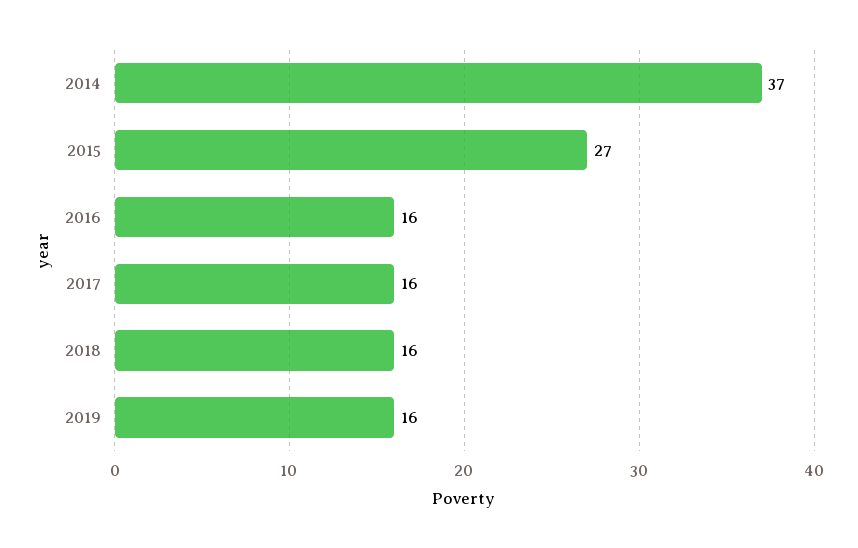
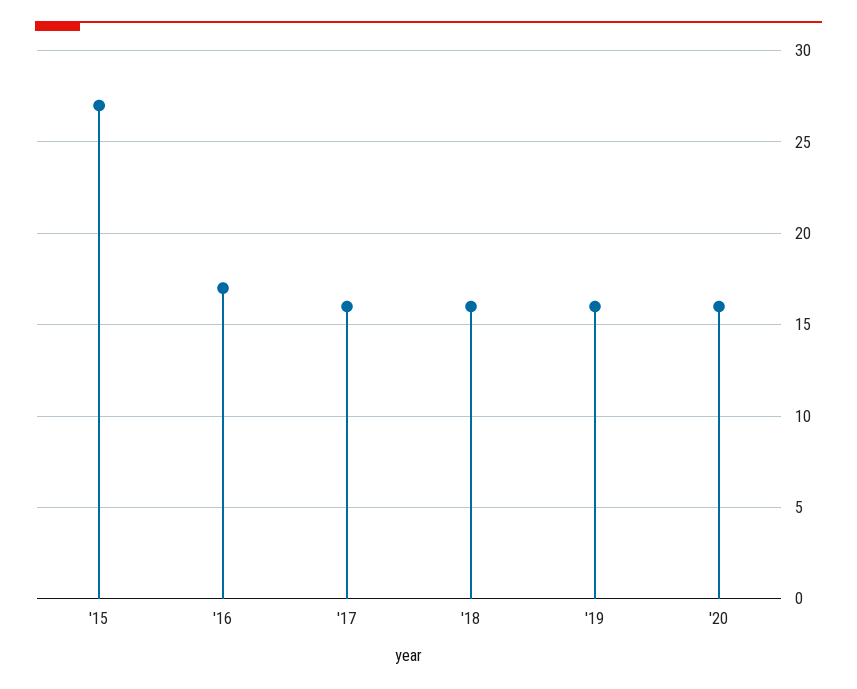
2014: 37 -> none
2016: 16 -> 17
'20: none -> 16

